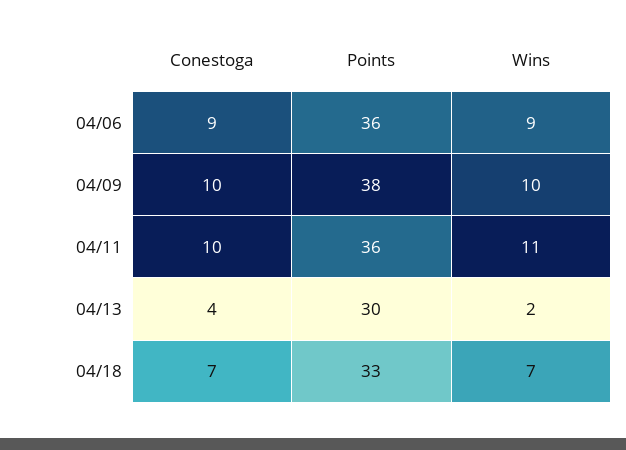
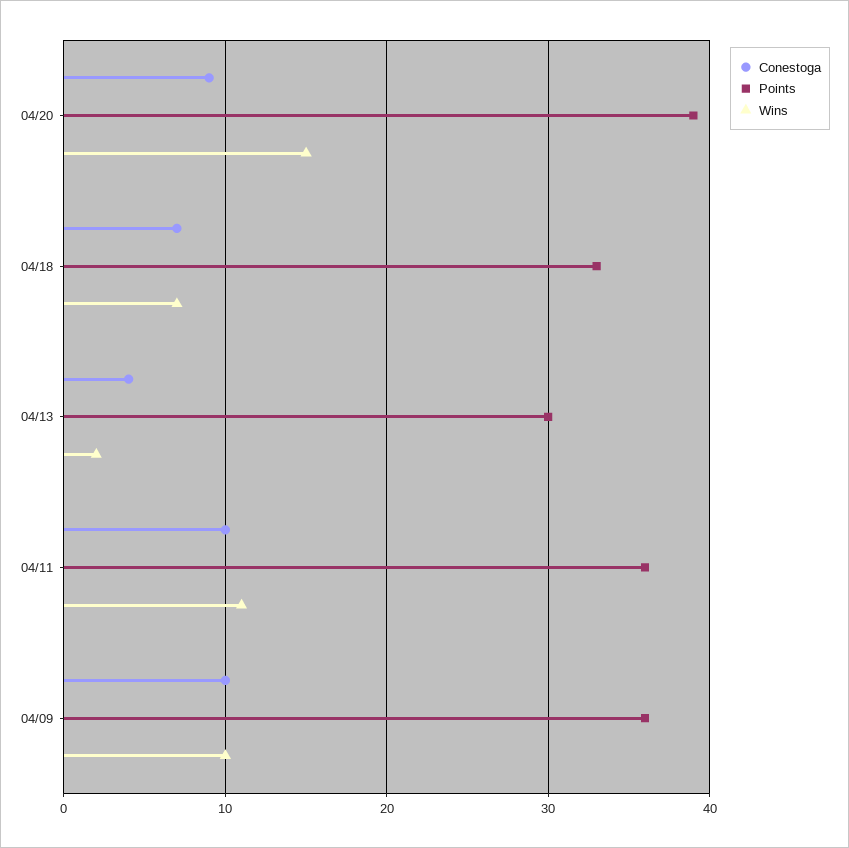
Conestoga, 04/06: 9 -> none
Points, 04/06: 36 -> none
Wins, 04/06: 9 -> none
Points, 04/09: 38 -> 36
Conestoga, 04/20: none -> 9
Points, 04/20: none -> 39
Wins, 04/20: none -> 15

